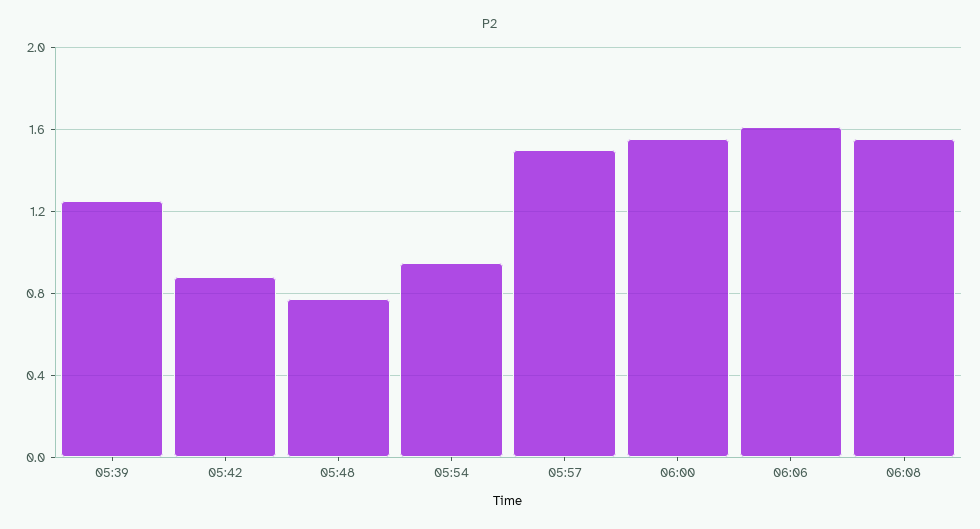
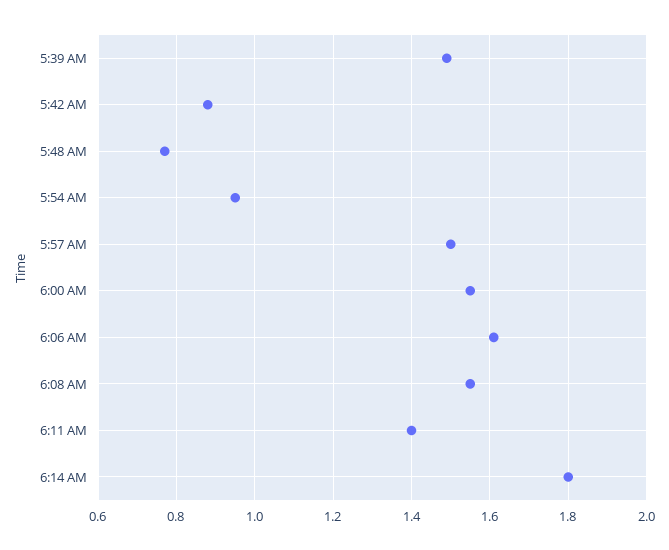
05:39: 1.25 -> 1.5
6:11 AM: none -> 1.4
6:14 AM: none -> 1.8

